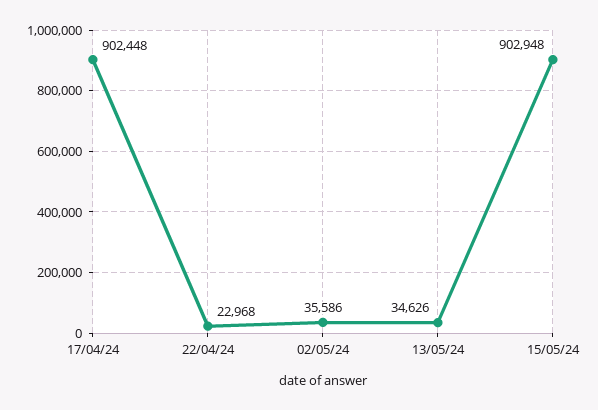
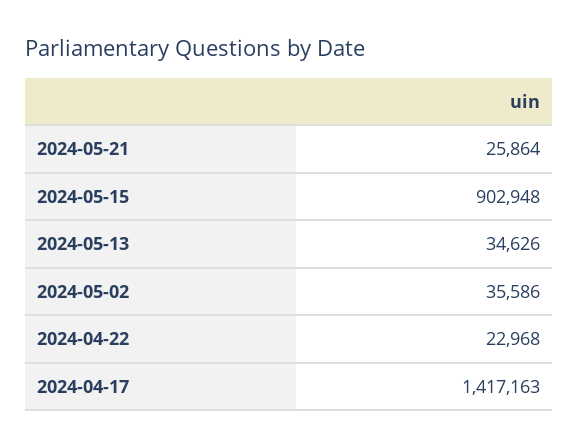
17/04/24: 902448 -> 1417163
2024-05-21: none -> 25864

